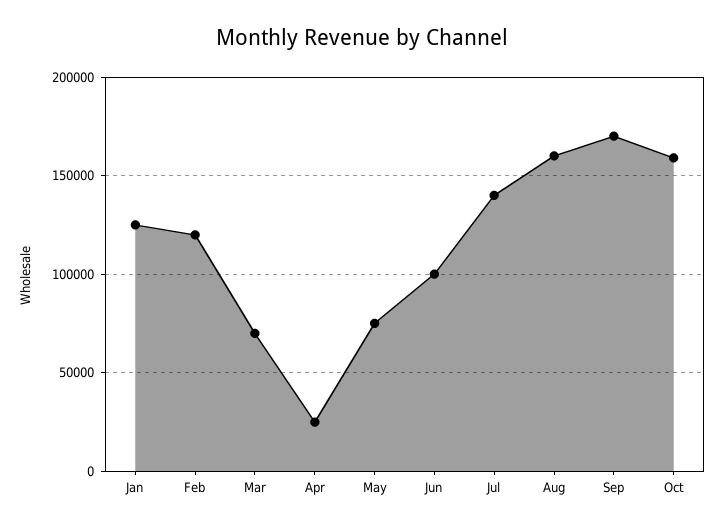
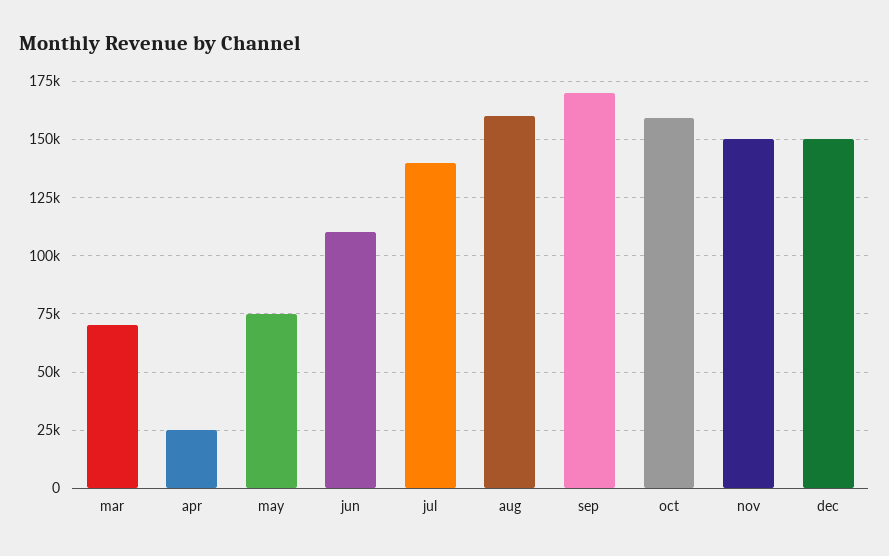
Jan: 125000 -> none
Feb: 120000 -> none
Jun: 100000 -> 110000
nov: none -> 150000
dec: none -> 150000

